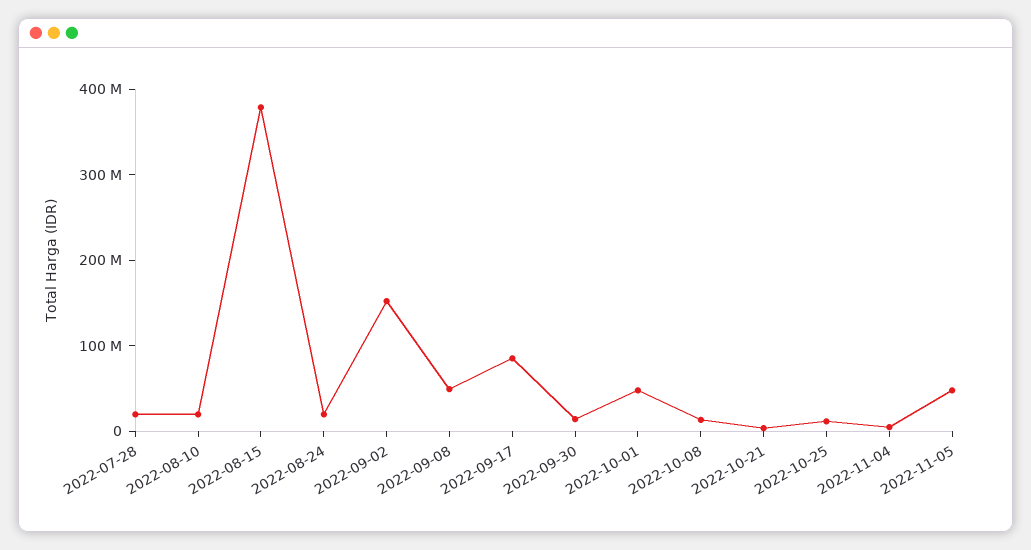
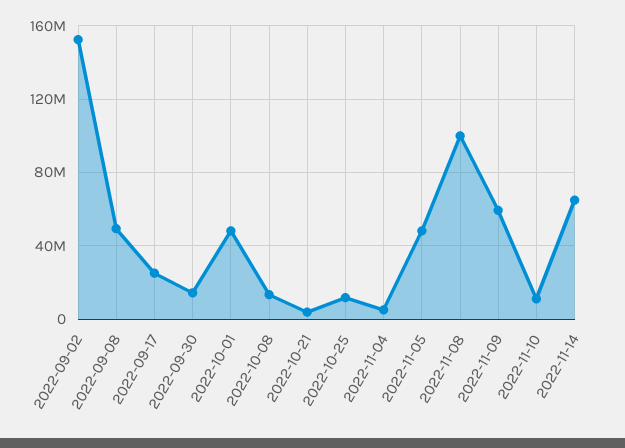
2022-07-28: 20000000 -> none
2022-08-10: 20000000 -> none
2022-08-15: 380000000 -> none
2022-08-24: 20000000 -> none
2022-09-17: 80000000 -> 25000000
2022-11-08: none -> 100000000
2022-11-09: none -> 60000000
2022-11-10: none -> 10000000
2022-11-14: none -> 65000000

